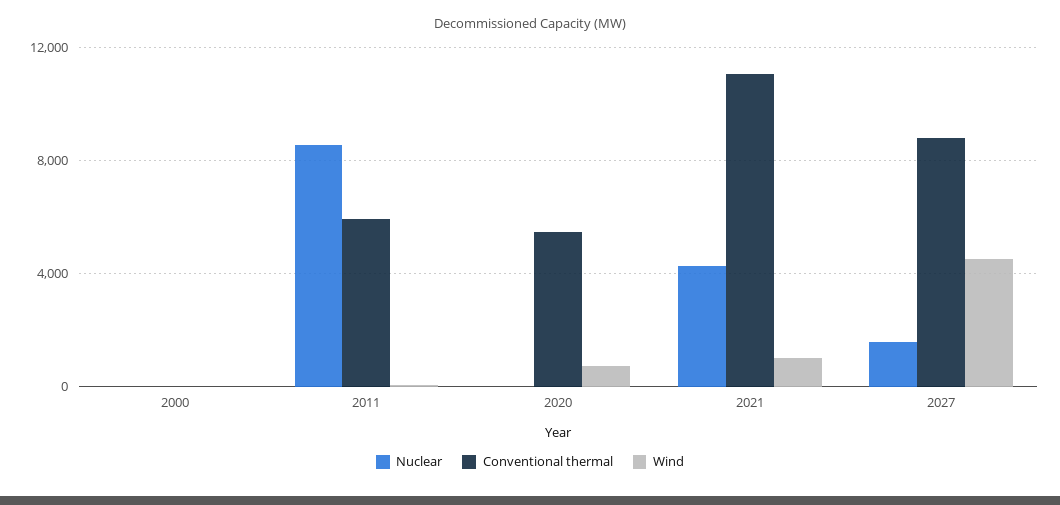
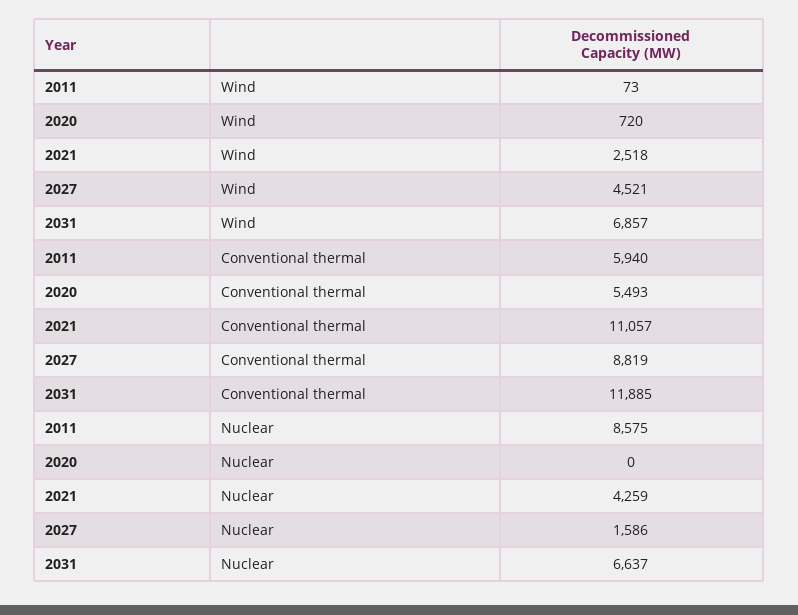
Nuclear, 2000: 0 -> none
Conventional thermal, 2000: 0 -> none
Wind, 2000: 0 -> none
Wind, 2021: 1000 -> 2518
Wind, 2031: none -> 6857
Conventional thermal, 2031: none -> 11885
Nuclear, 2031: none -> 6637

